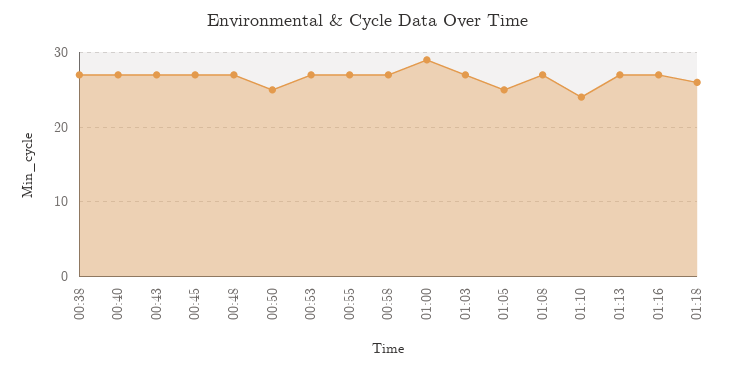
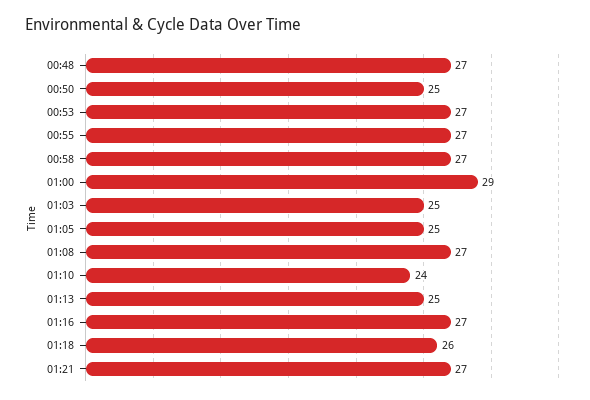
00:38: 27 -> none
00:40: 27 -> none
00:43: 27 -> none
00:45: 27 -> none
01:03: 27 -> 25
01:13: 27 -> 25
01:21: none -> 27

